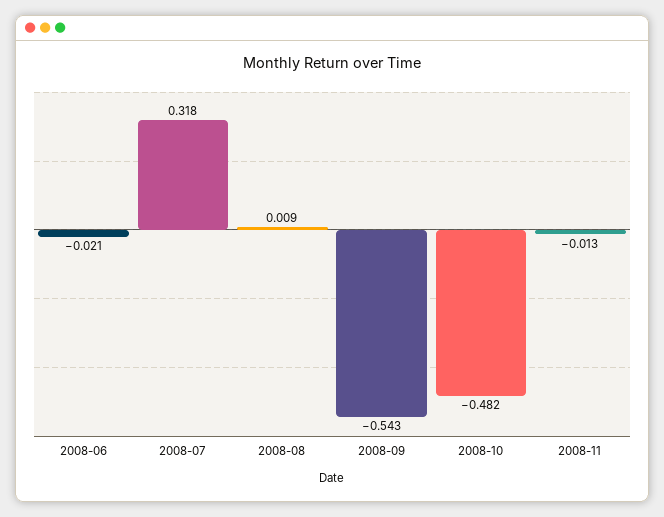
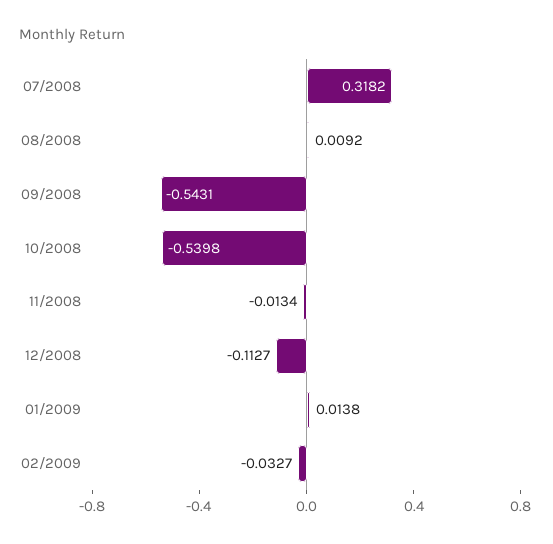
2008-06: -0.021 -> none
2008-10: -0.482 -> -0.5398
12/2008: none -> -0.1127
01/2009: none -> 0.0138
02/2009: none -> -0.0327

